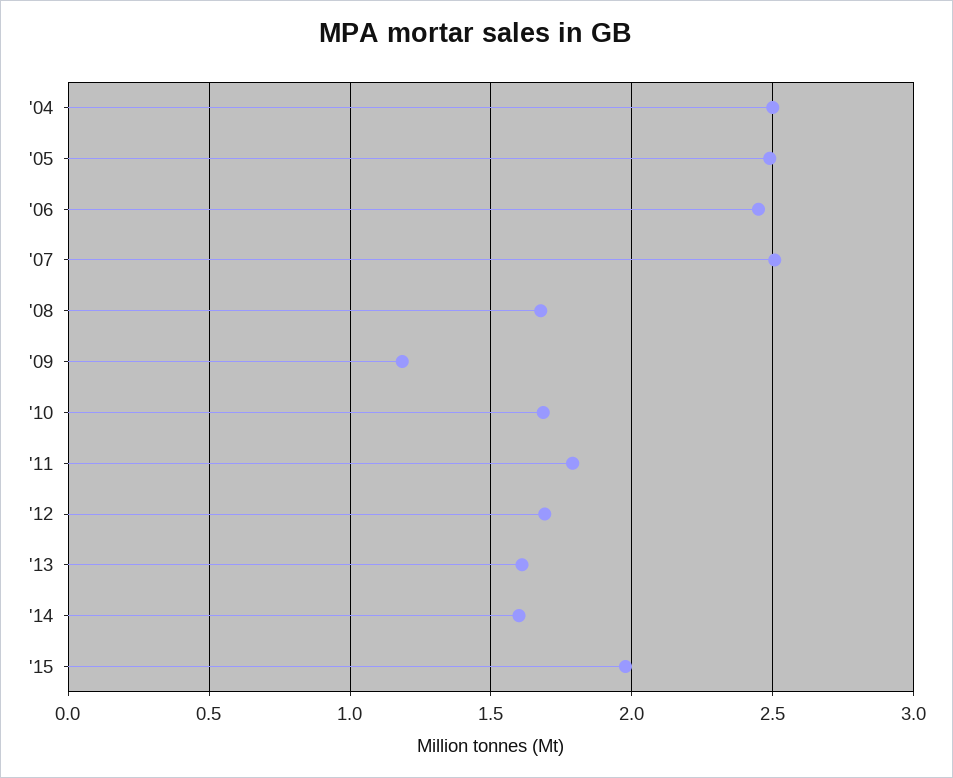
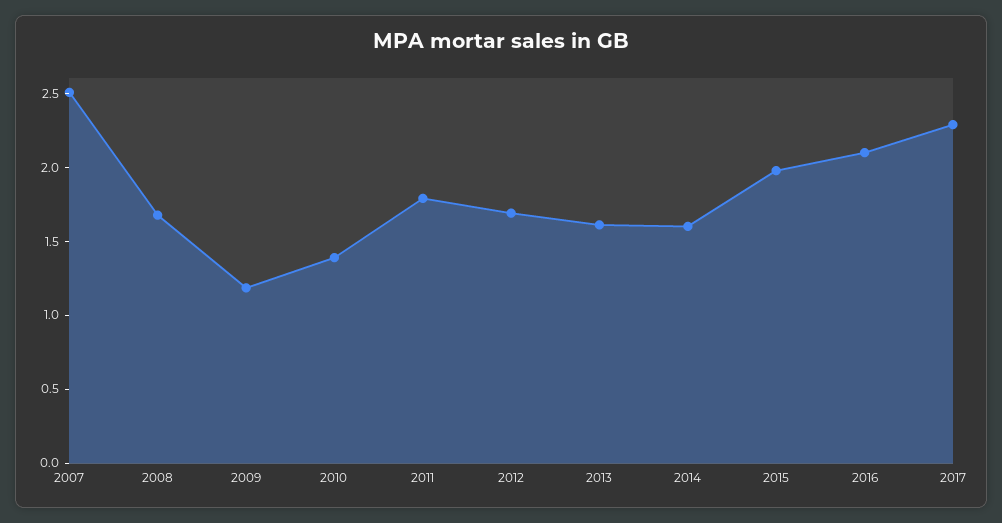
'04: 2.5 -> none
'05: 2.5 -> none
'06: 2.45 -> none
'10: 1.7 -> 1.4
2016: none -> 2.1
2017: none -> 2.3

